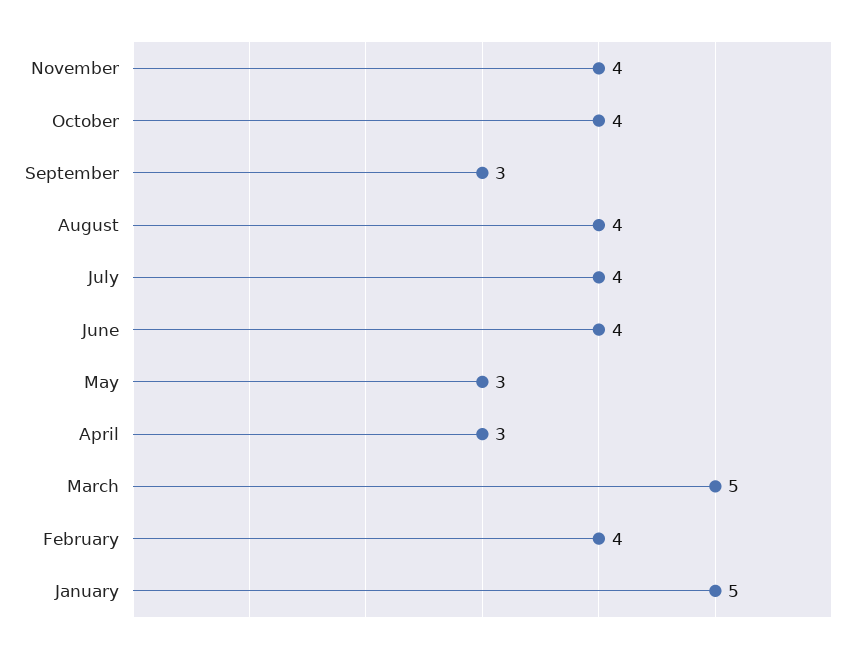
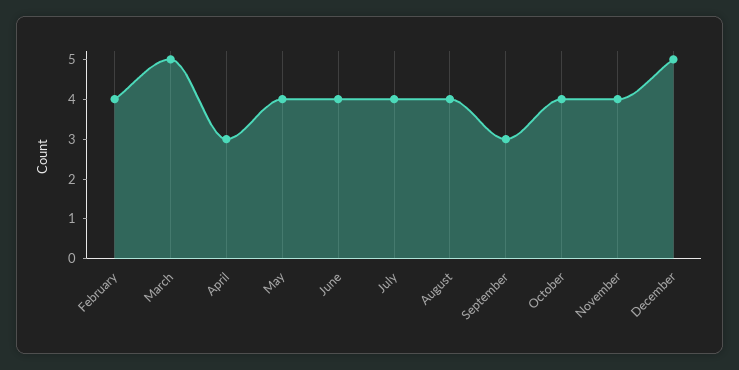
May: 3 -> 4
January: 5 -> none
December: none -> 5

